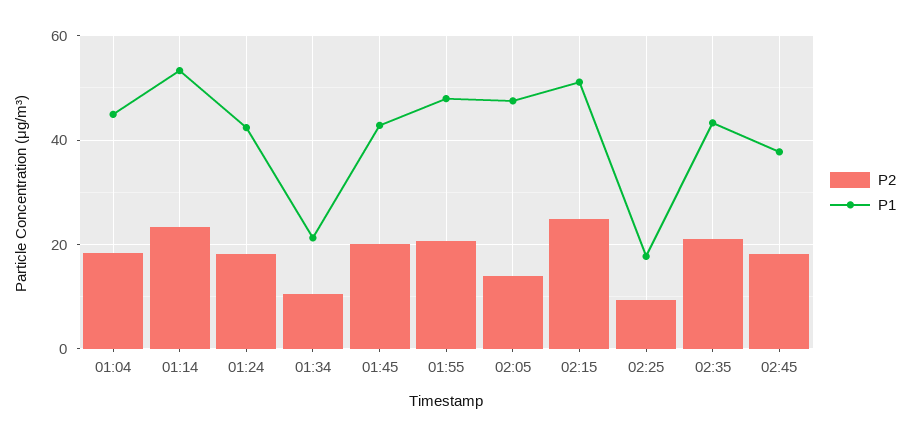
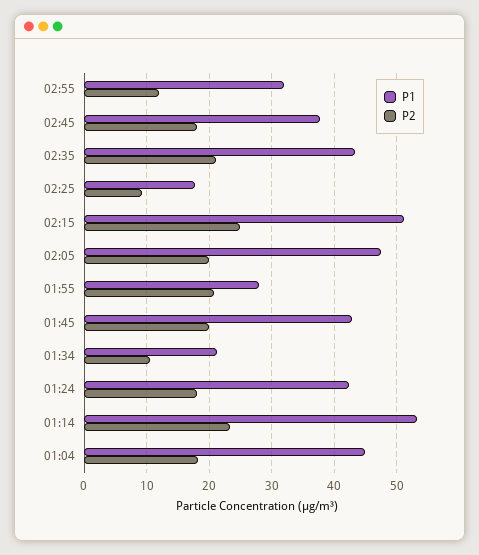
P1, 01:55: 48 -> 28
P2, 02:05: 14 -> 20
P1, 02:55: none -> 32
P2, 02:55: none -> 12

